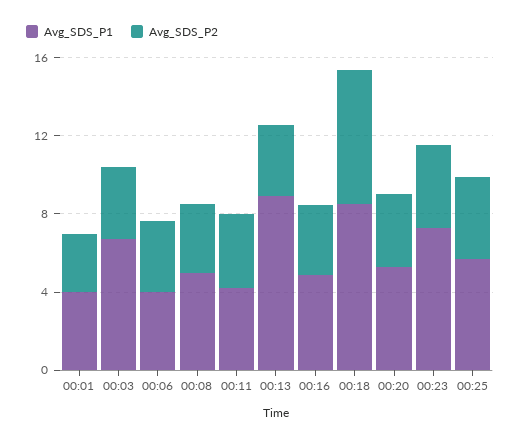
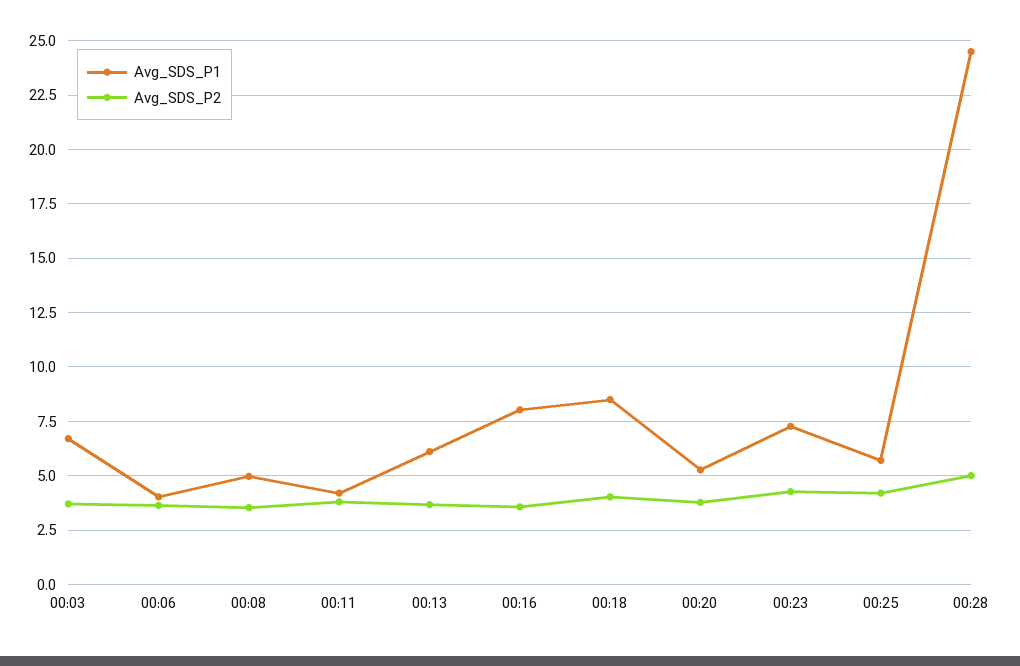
Avg_SDS_P1, 00:01: 4 -> none
Avg_SDS_P2, 00:01: 3 -> none
Avg_SDS_P1, 00:13: 9 -> 6
Avg_SDS_P1, 00:16: 5 -> 8
Avg_SDS_P2, 00:18: 7 -> 4
Avg_SDS_P1, 00:28: none -> 24.5
Avg_SDS_P2, 00:28: none -> 5

